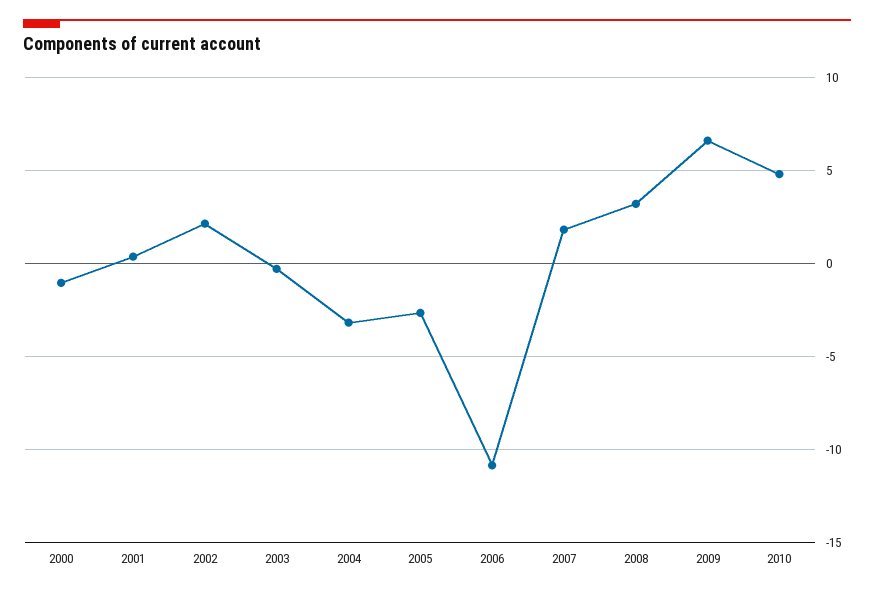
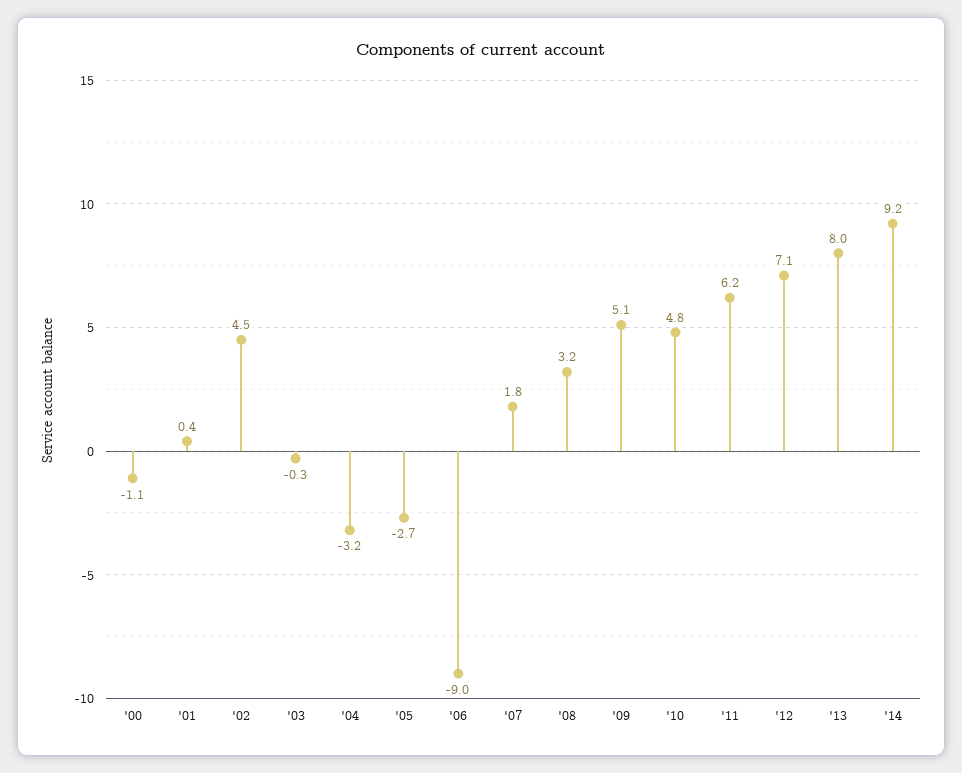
2002: 2 -> 4.5
2006: -11 -> -9
2009: 6.5 -> 5.1
'11: none -> 6.2
'12: none -> 7.1
'13: none -> 8
'14: none -> 9.2

